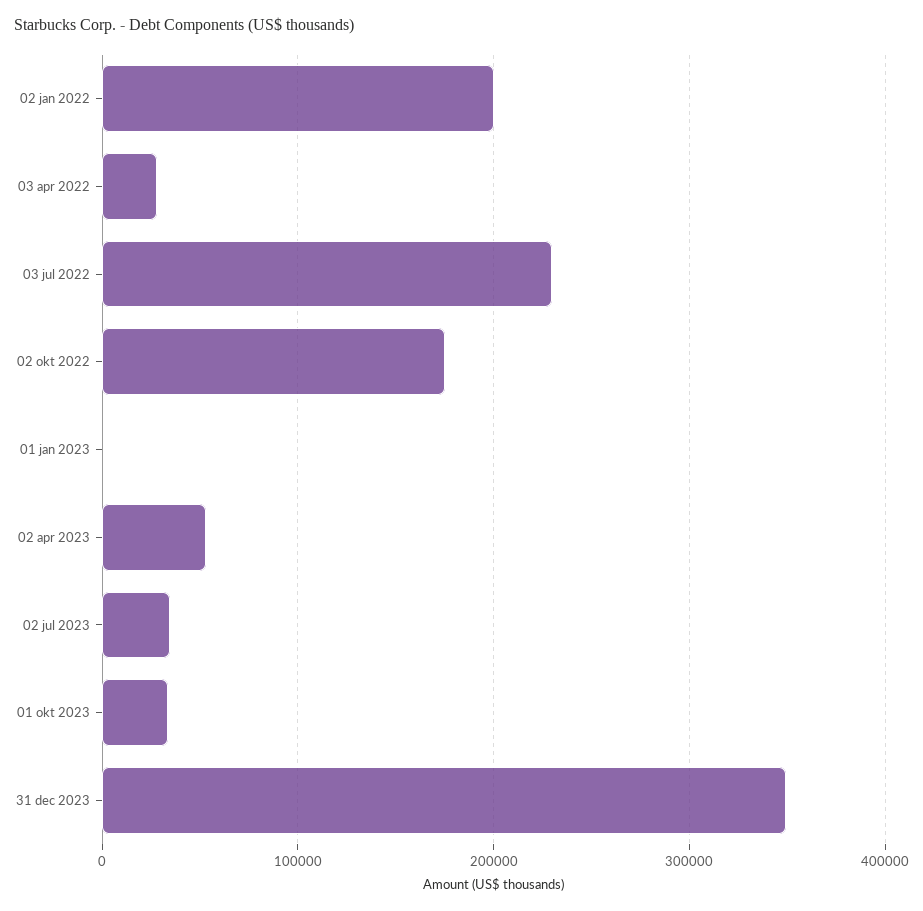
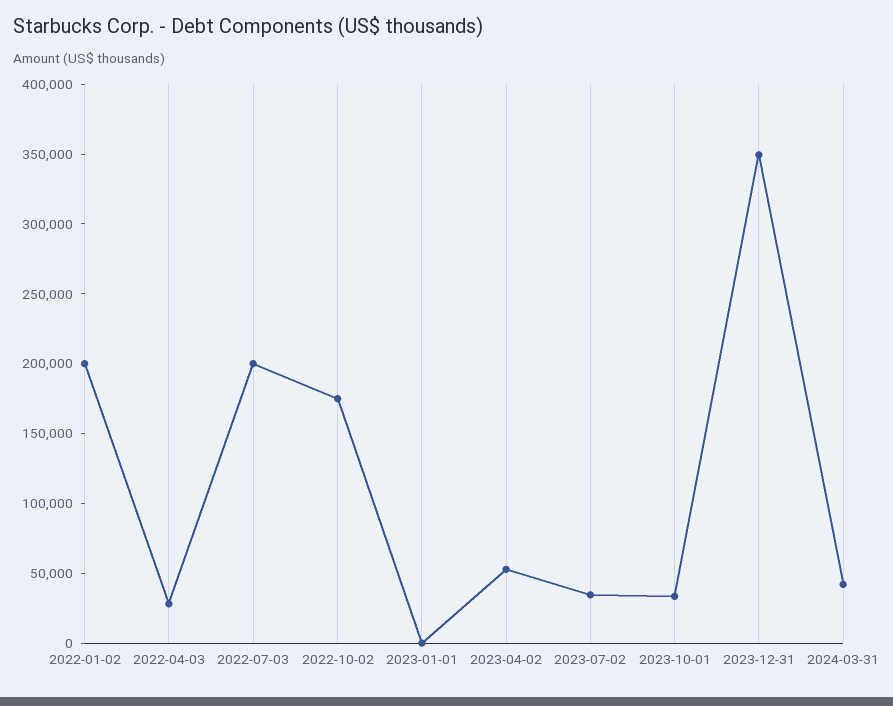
03 jul 2022: 230000 -> 200000
2024-03-31: none -> 40000

